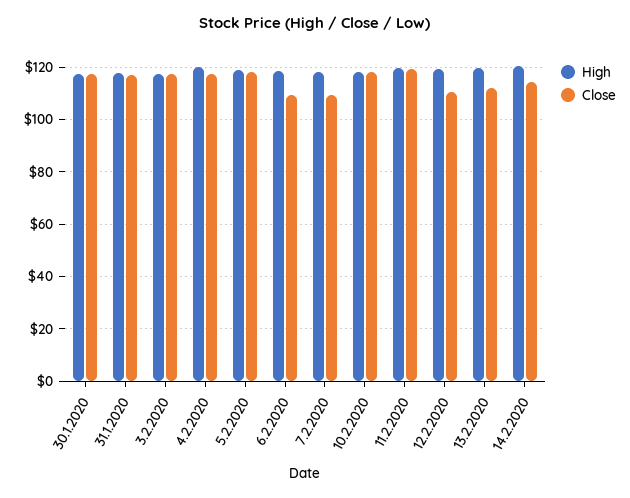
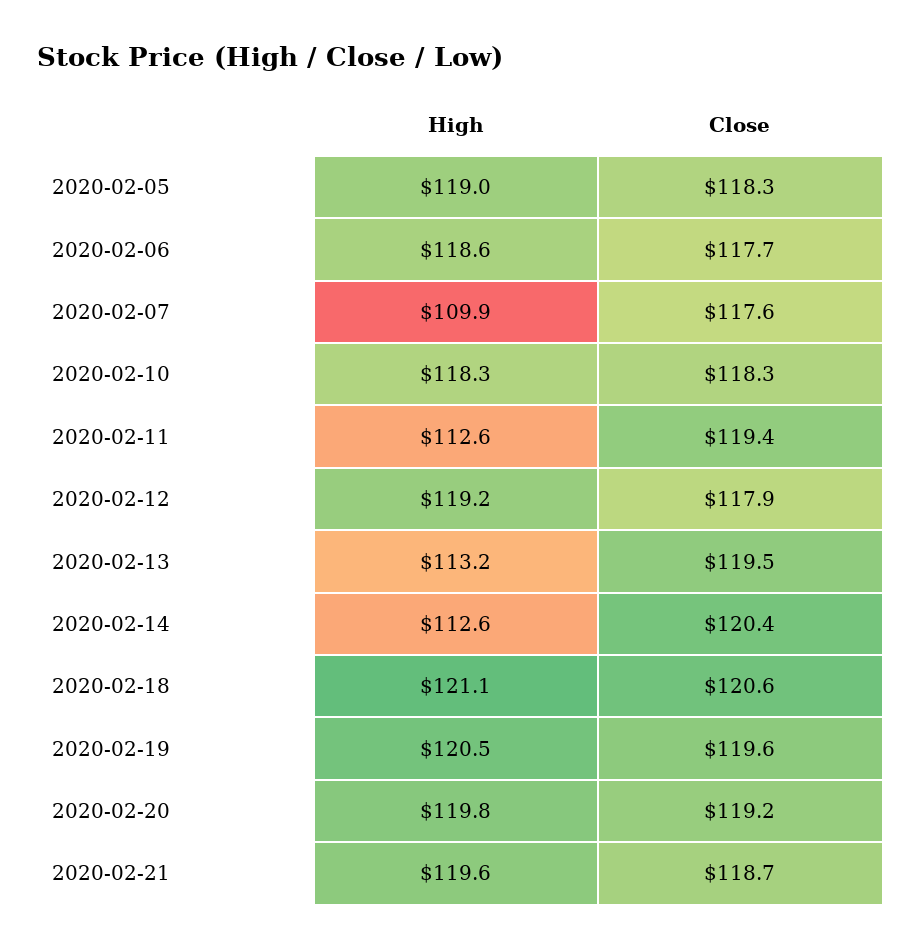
High, 30.1.2020: 117.5 -> none
Close, 30.1.2020: 117.5 -> none
High, 31.1.2020: 117.5 -> none
Close, 31.1.2020: 117.5 -> none
High, 3.2.2020: 117.5 -> none
Close, 3.2.2020: 117.5 -> none
High, 4.2.2020: 120 -> none
Close, 4.2.2020: 117.5 -> none
Close, 6.2.2020: 110 -> 117.7
High, 7.2.2020: 117.5 -> 109.9
Close, 7.2.2020: 110 -> 117.6
High, 11.2.2020: 120 -> 112.6
Close, 12.2.2020: 110 -> 117.9
High, 13.2.2020: 120 -> 113.2
Close, 13.2.2020: 112.5 -> 119.5
High, 14.2.2020: 120 -> 112.6
Close, 14.2.2020: 115 -> 120.4
High, 2020-02-18: none -> 121.1
Close, 2020-02-18: none -> 120.6
High, 2020-02-19: none -> 120.5
Close, 2020-02-19: none -> 119.6
High, 2020-02-20: none -> 119.8
Close, 2020-02-20: none -> 119.2
High, 2020-02-21: none -> 119.6
Close, 2020-02-21: none -> 118.7

